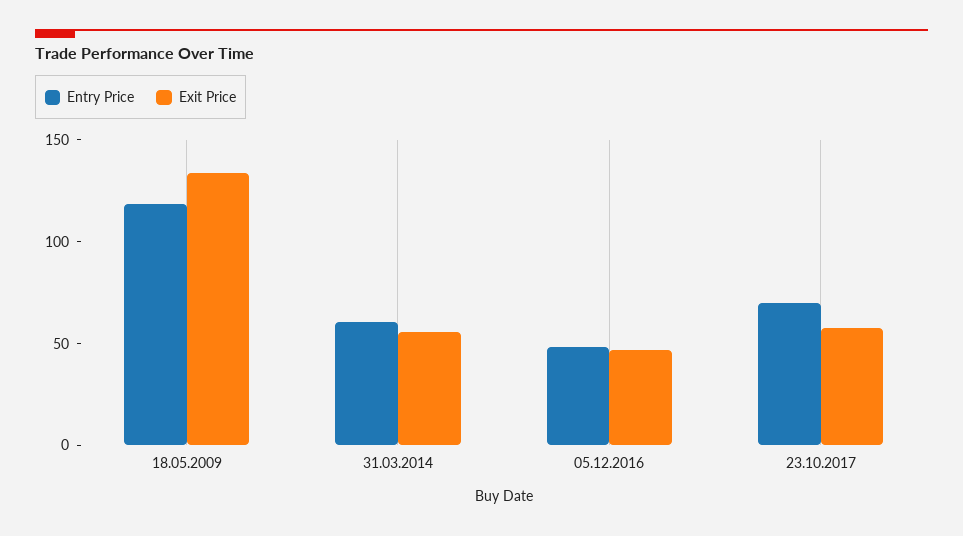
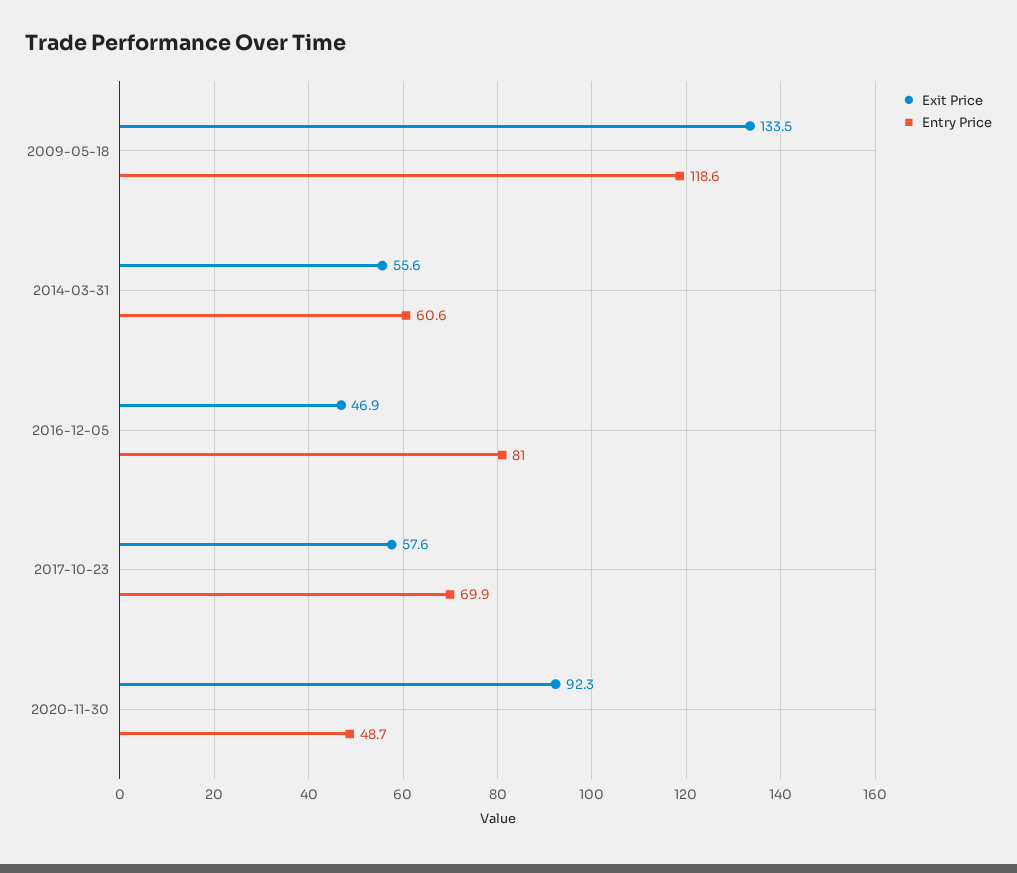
Entry Price, 05.12.2016: 50 -> 81
Exit Price, 2020-11-30: none -> 92.3
Entry Price, 2020-11-30: none -> 48.7

